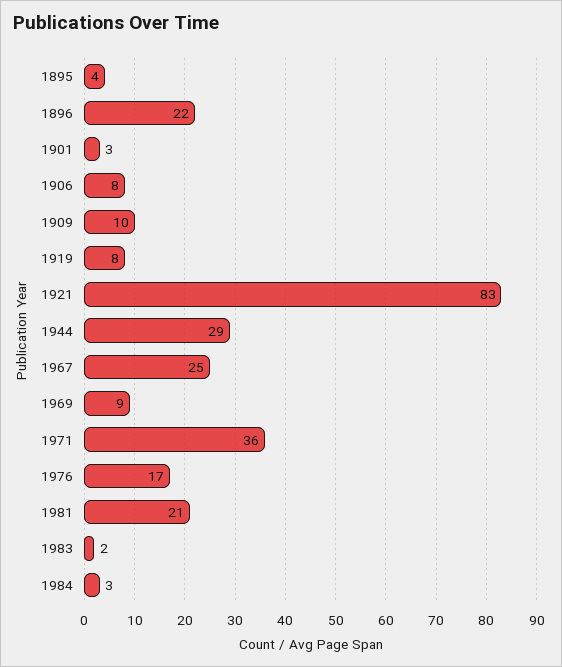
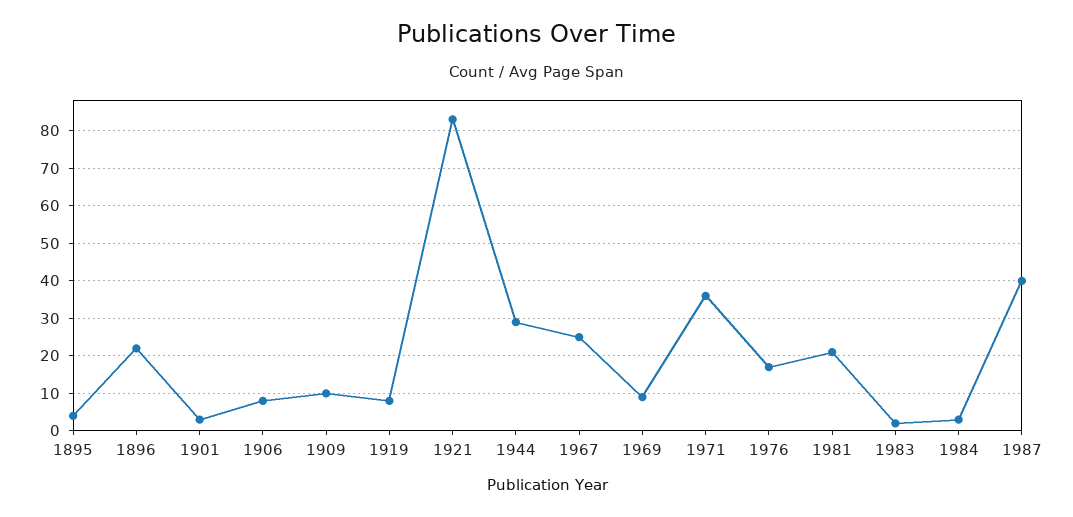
1987: none -> 40

